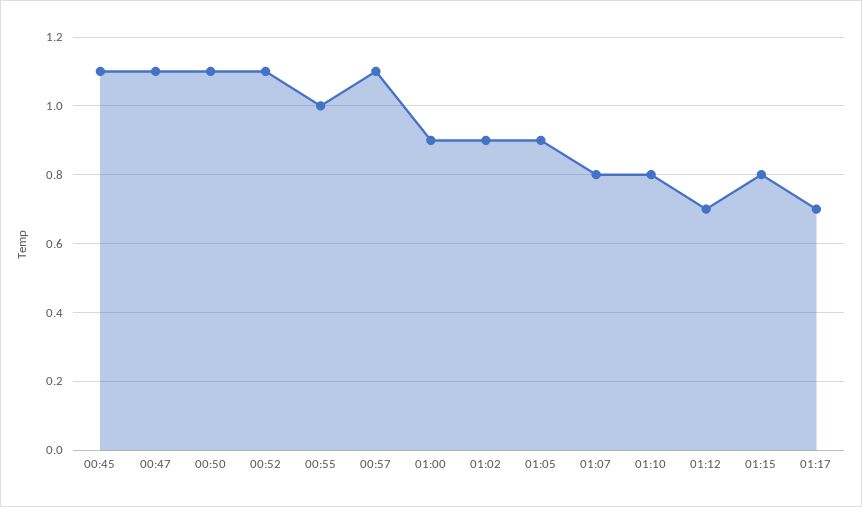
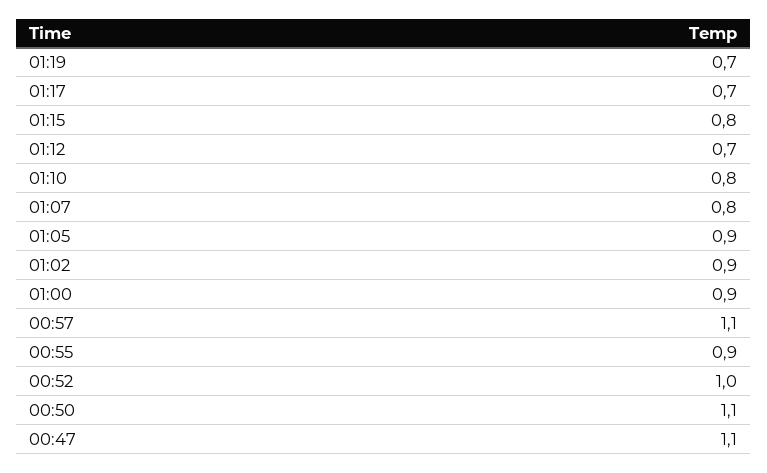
00:45: 1.1 -> none
00:52: 1.1 -> 1
00:55: 1 -> 0.9
01:19: none -> 0.7

